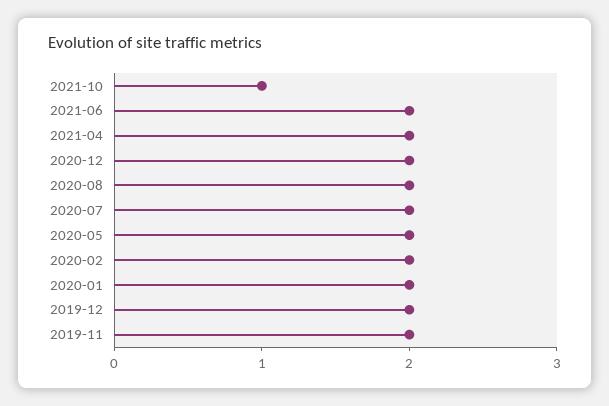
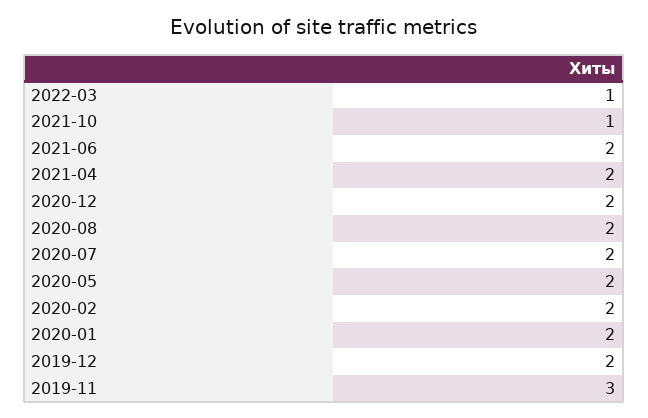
2019-11: 2 -> 3
2022-03: none -> 1

